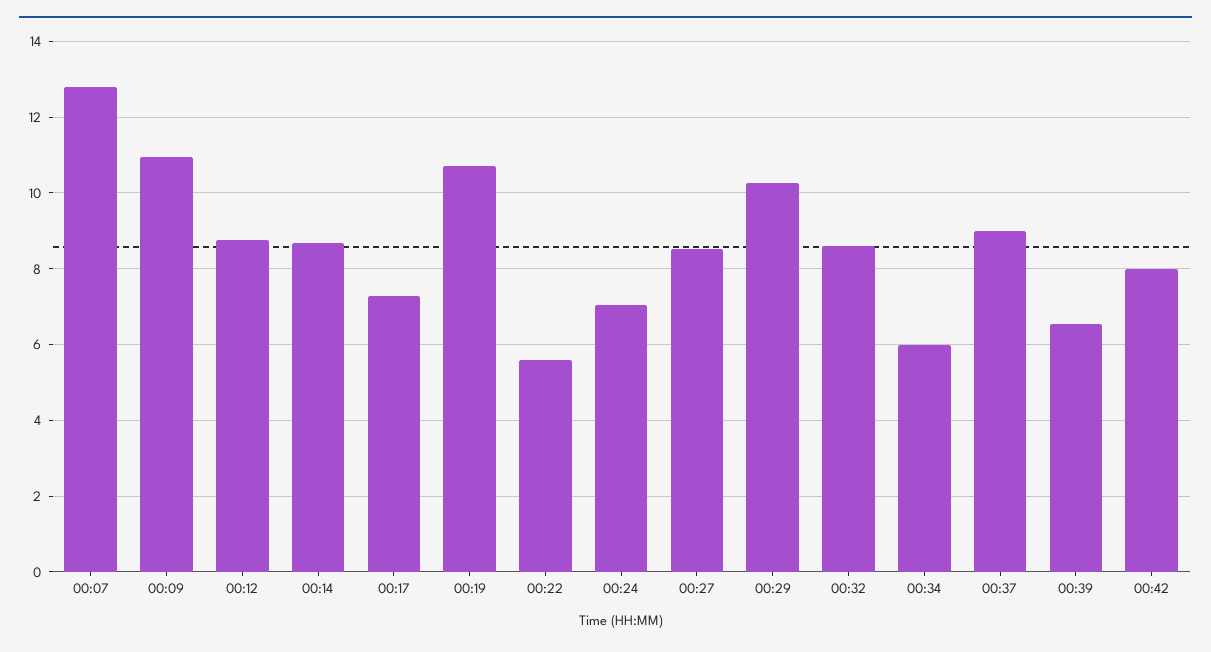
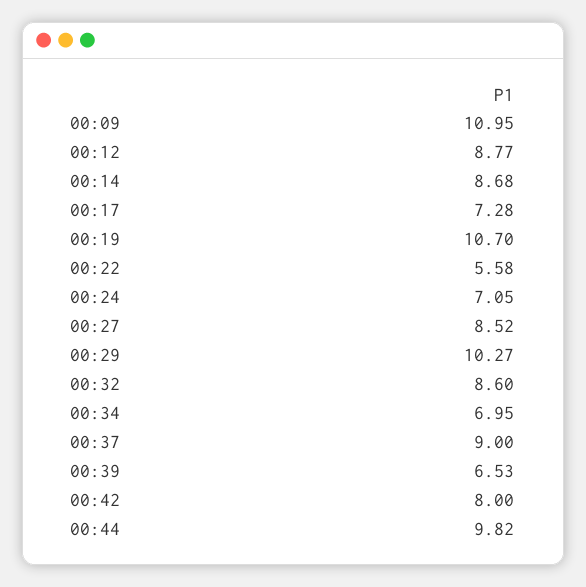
00:07: 12.8 -> none
00:34: 6 -> 6.95
00:44: none -> 9.82

